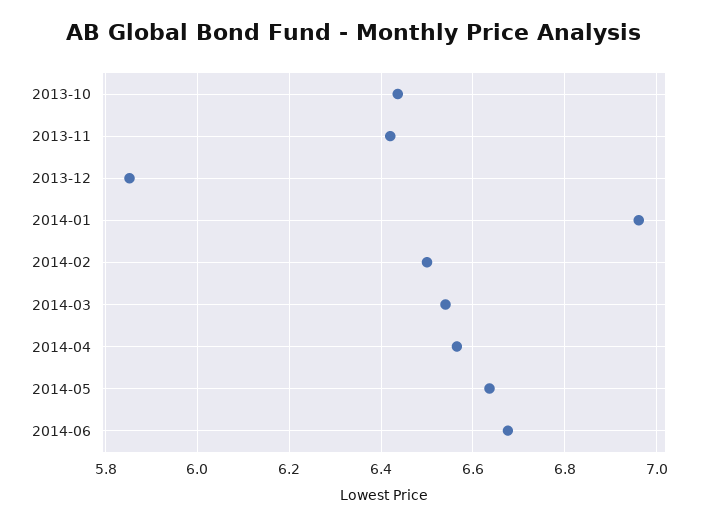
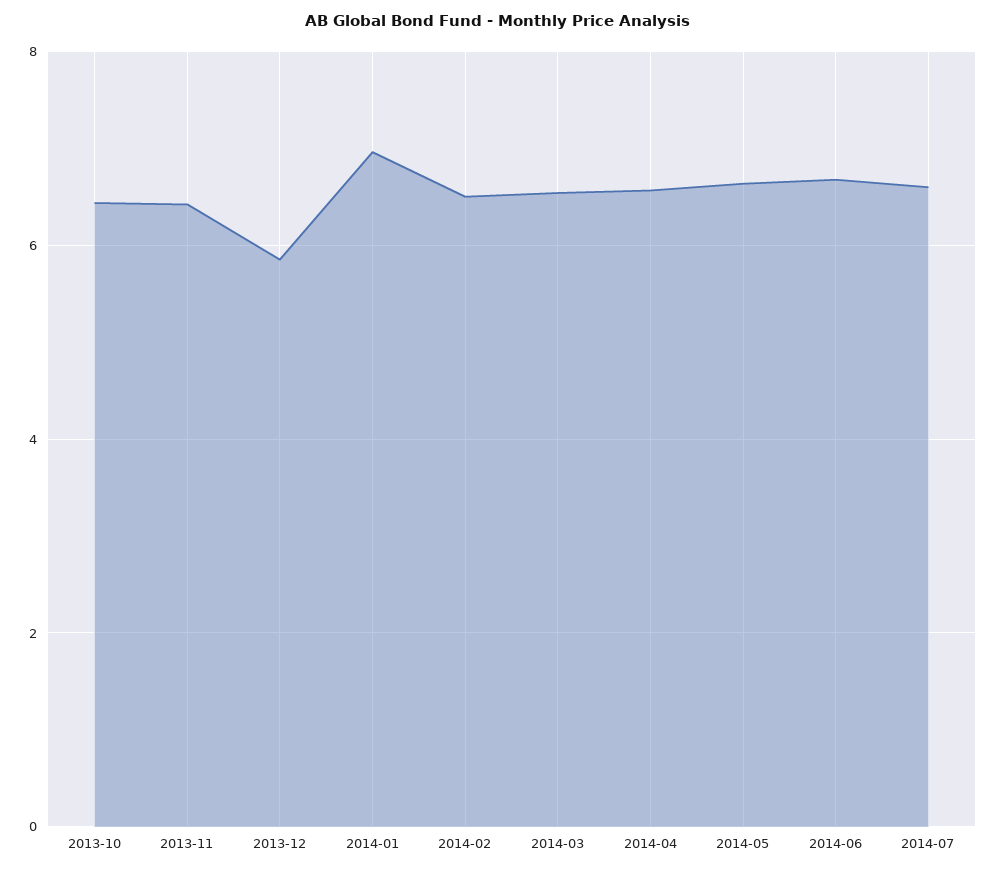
2014-07: none -> 6.6

